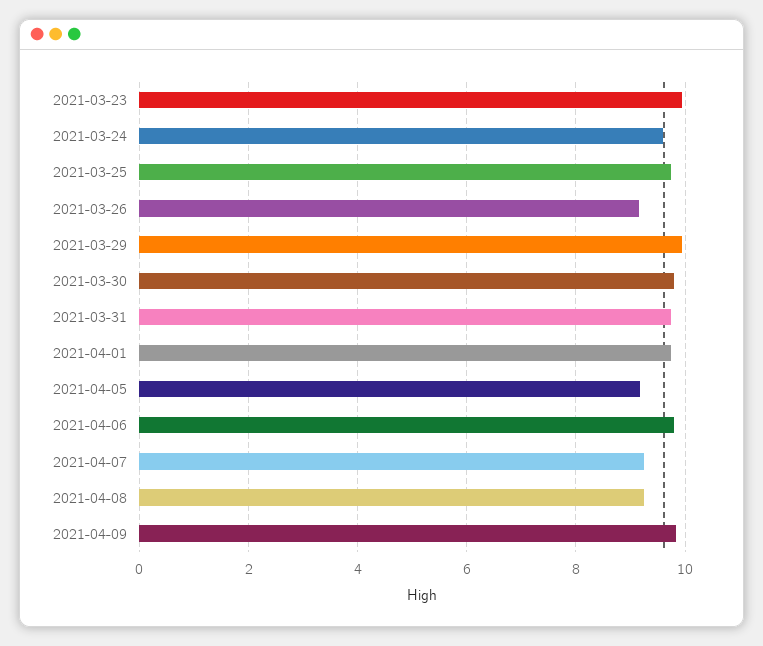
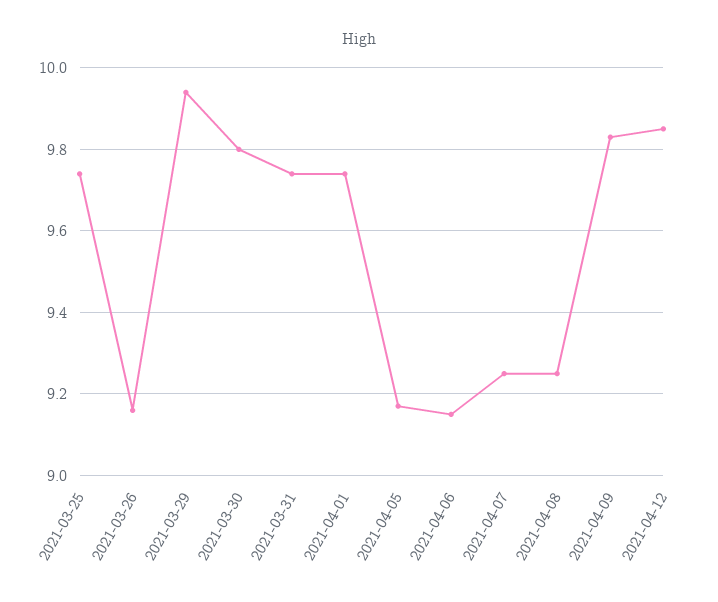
2021-03-23: 10 -> none
2021-03-24: 9.6 -> none
2021-04-06: 9.8 -> 9.15
2021-04-12: none -> 9.85

